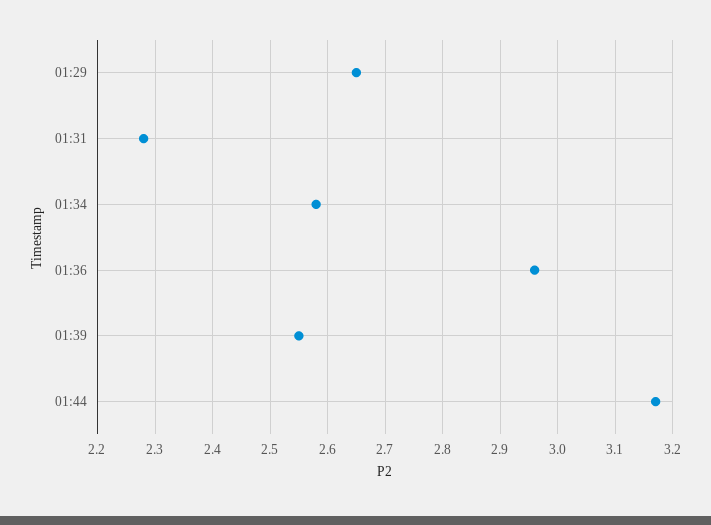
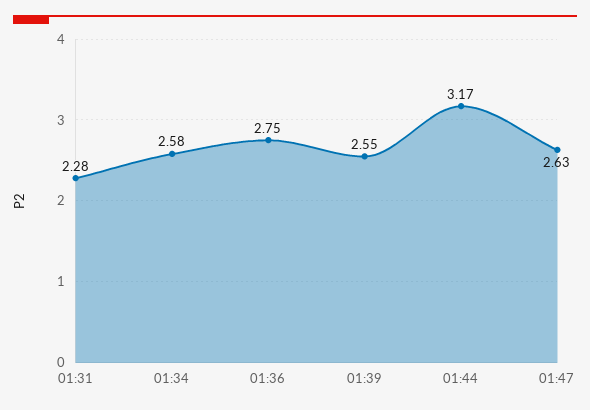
01:29: 2.65 -> none
01:36: 2.95 -> 2.75
01:47: none -> 2.63

